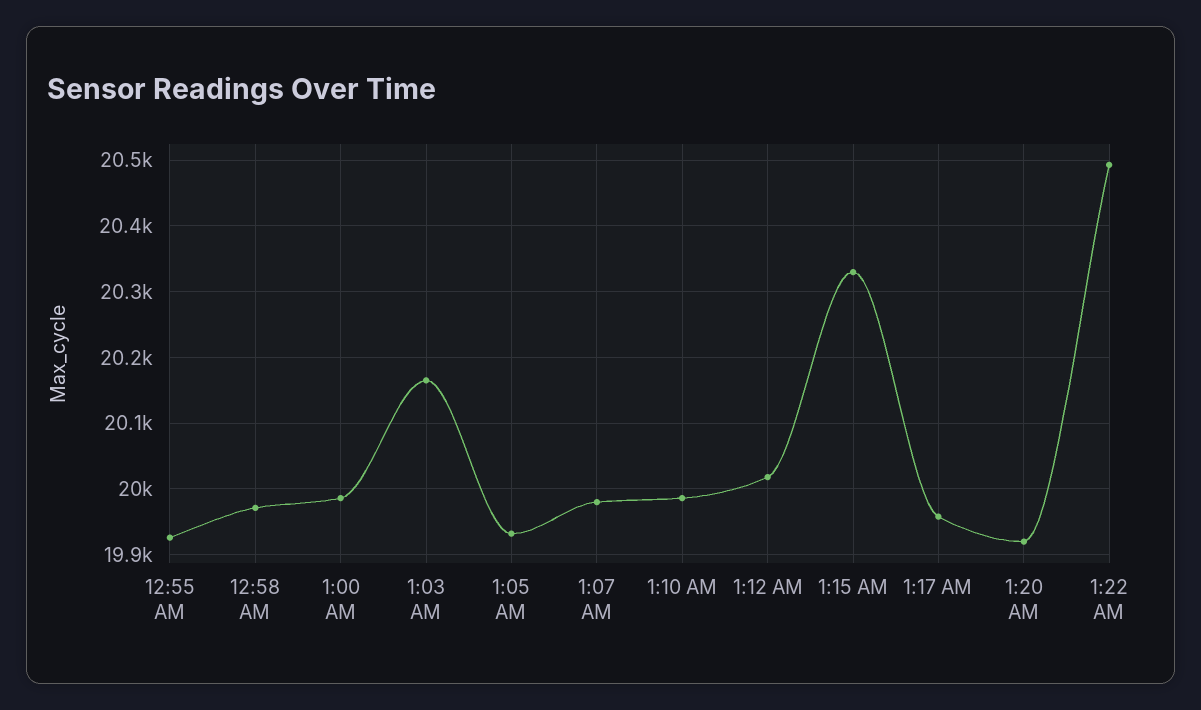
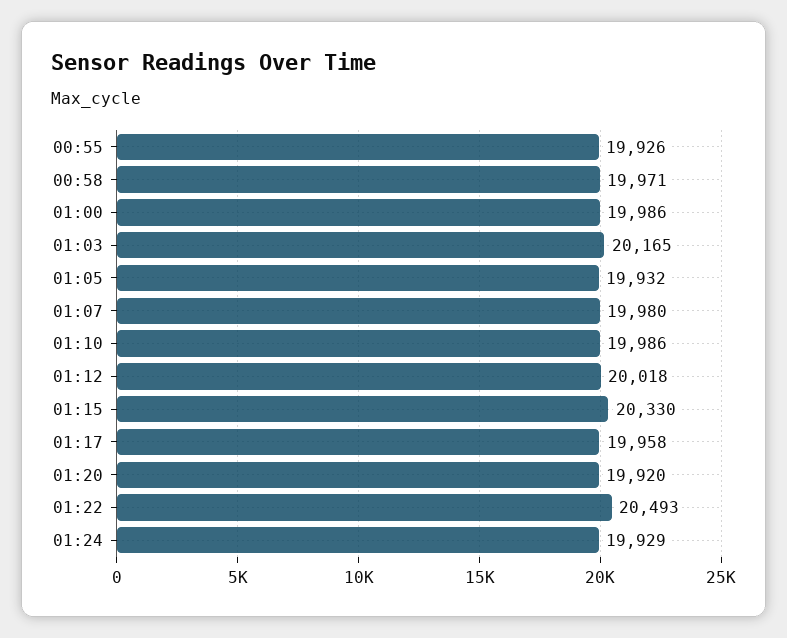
01:24: none -> 19929

